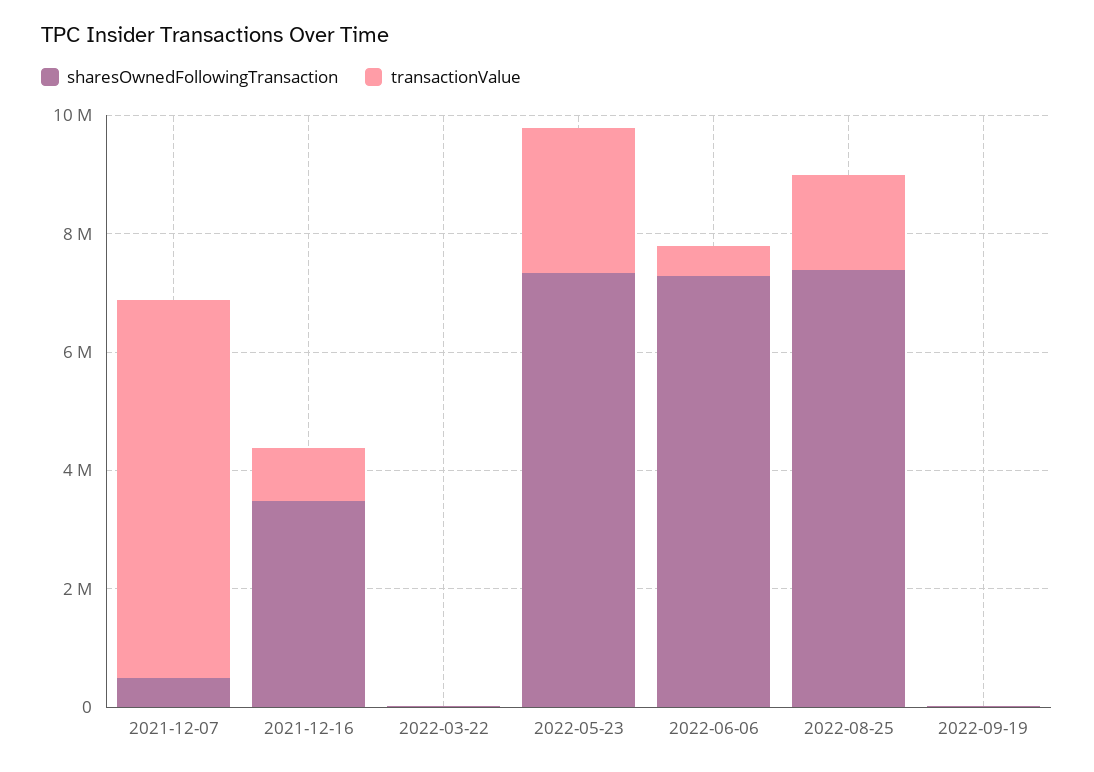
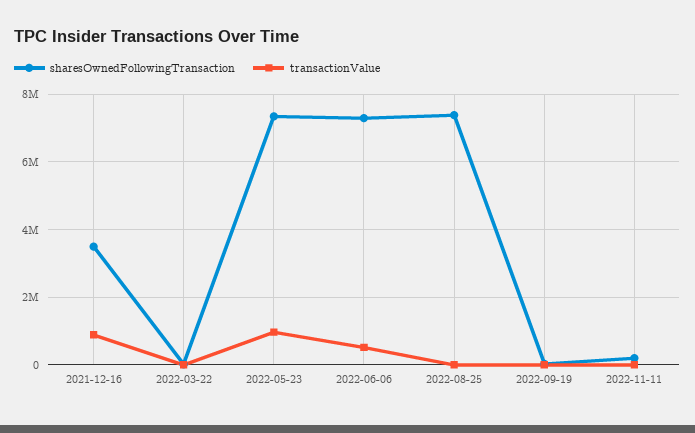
sharesOwnedFollowingTransaction, 2021-12-07: 500000 -> none
transactionValue, 2021-12-07: 6500000 -> none
transactionValue, 2022-05-23: 2500000 -> 1000000
transactionValue, 2022-08-25: 1500000 -> 0
sharesOwnedFollowingTransaction, 2022-11-11: none -> 200000
transactionValue, 2022-11-11: none -> 0

